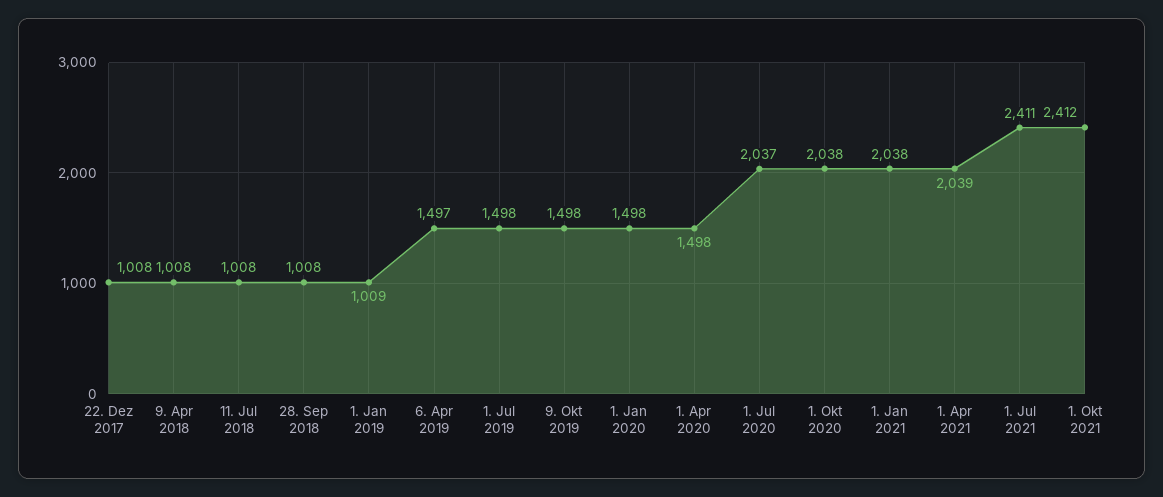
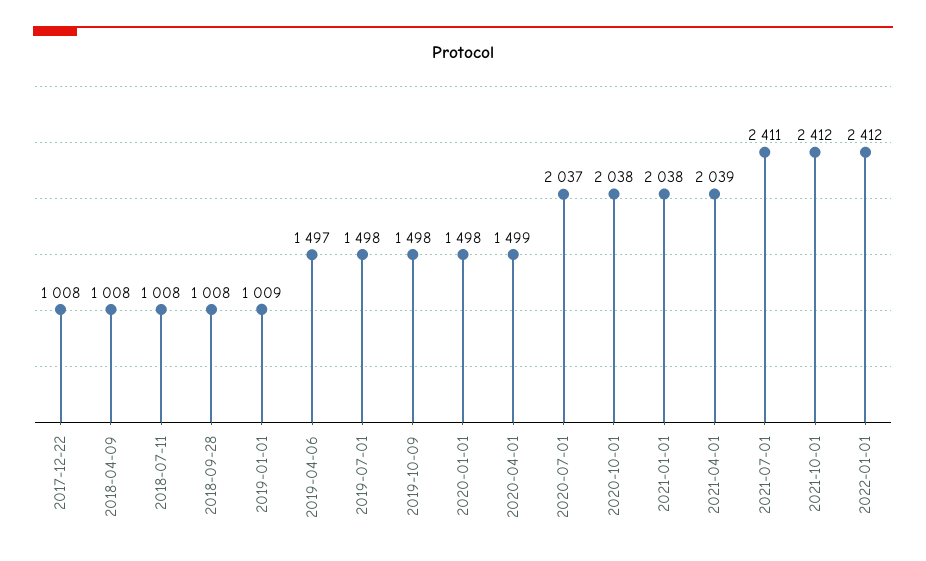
1. Apr 2020: 1498 -> 1499
2022-01-01: none -> 2412

